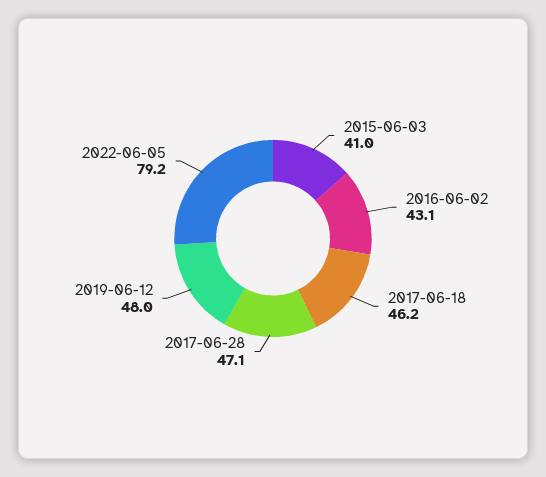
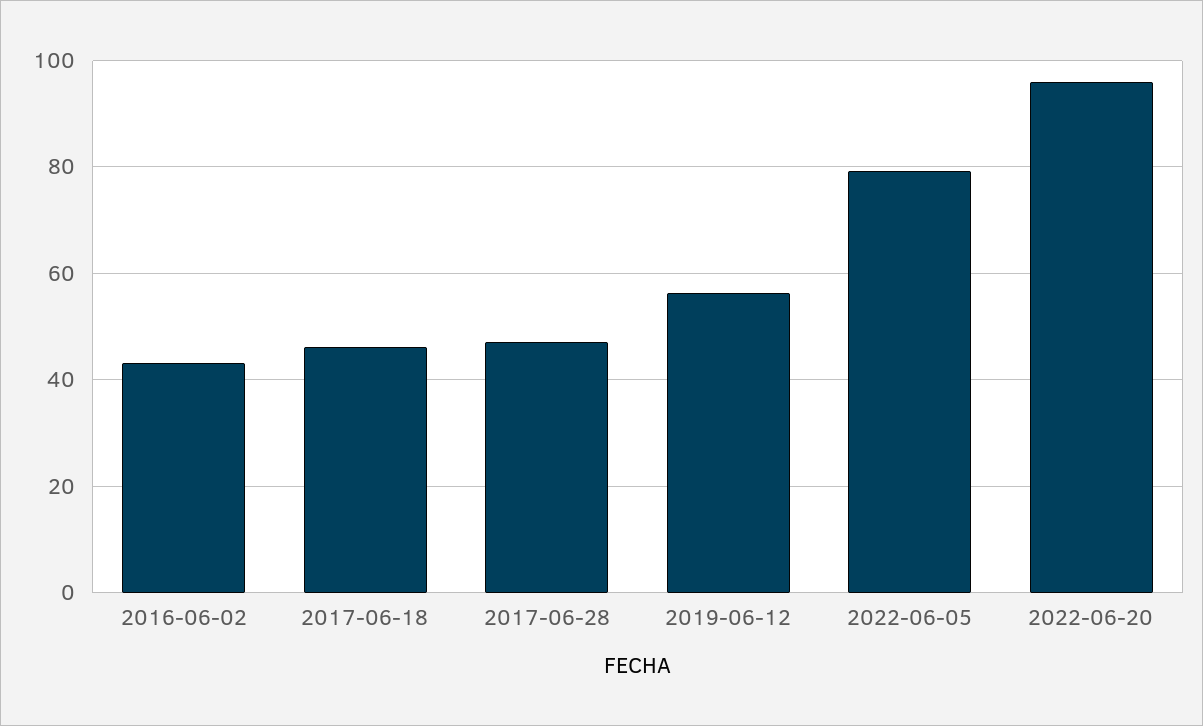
2015-06-03: 41 -> none
2019-06-12: 48 -> 56
2022-06-20: none -> 96

